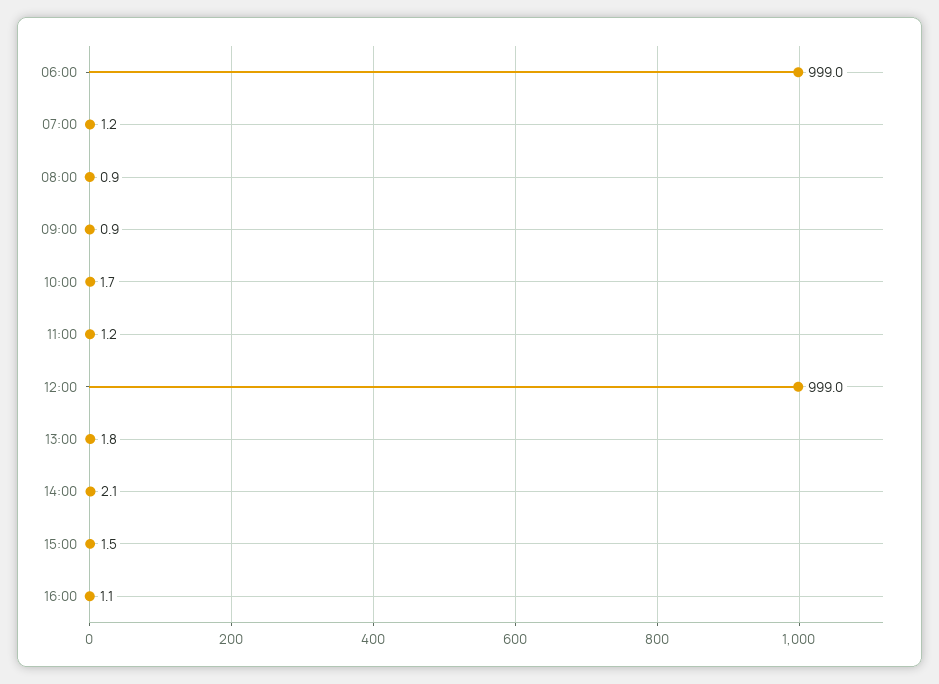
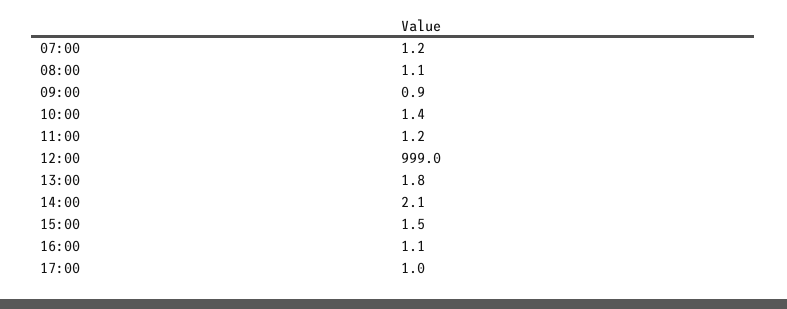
06:00: 999 -> none
08:00: 0.9 -> 1.1
10:00: 1.7 -> 1.4
17:00: none -> 1

